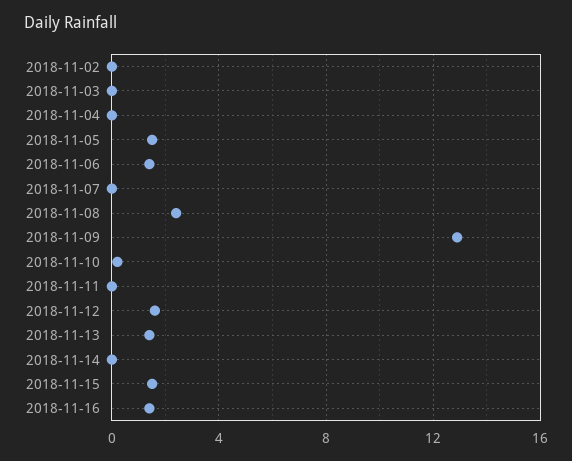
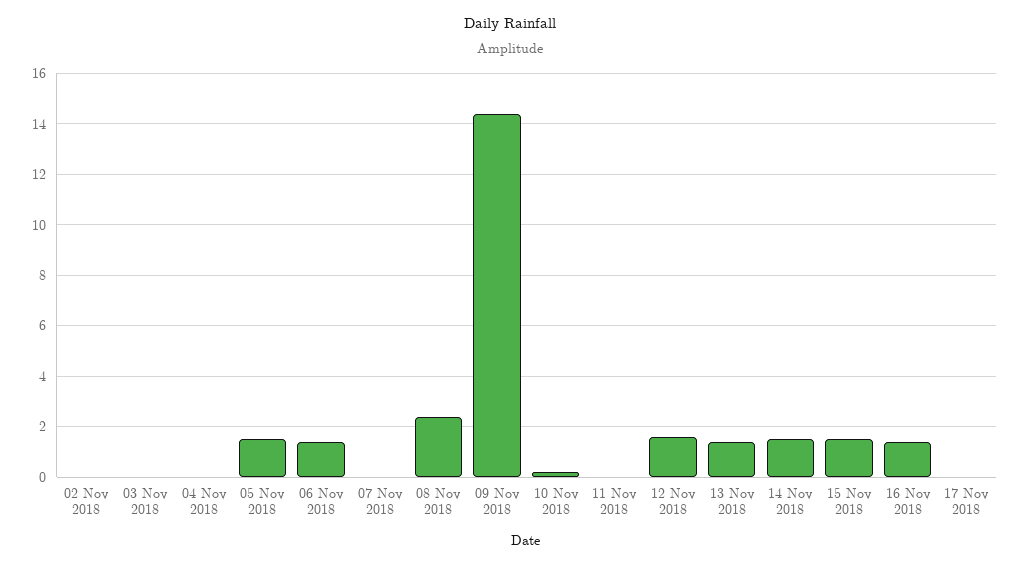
2018-11-09: 13 -> 14.5
2018-11-14: 0 -> 1.5
17 Nov 2018: none -> 0

